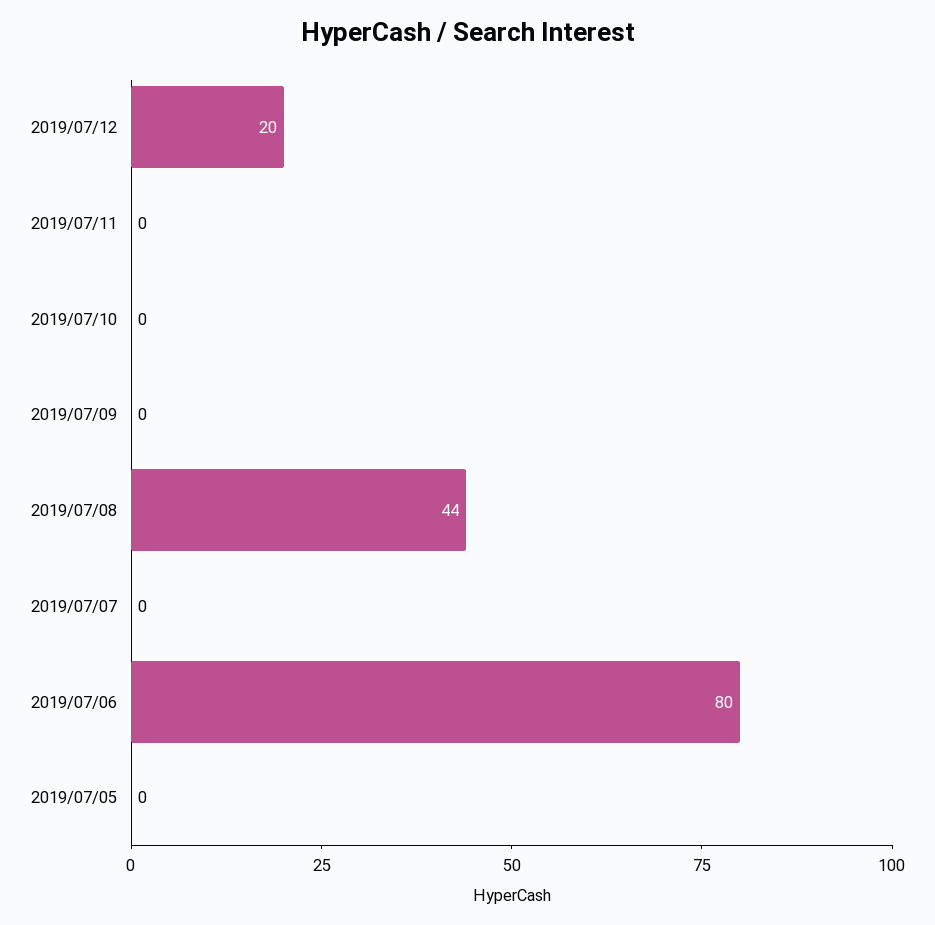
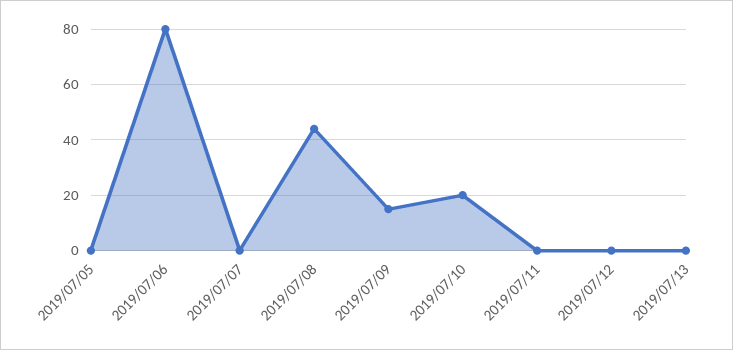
2019/07/12: 20 -> 0
2019/07/10: 0 -> 20
2019/07/09: 0 -> 15
2019/07/13: none -> 0

